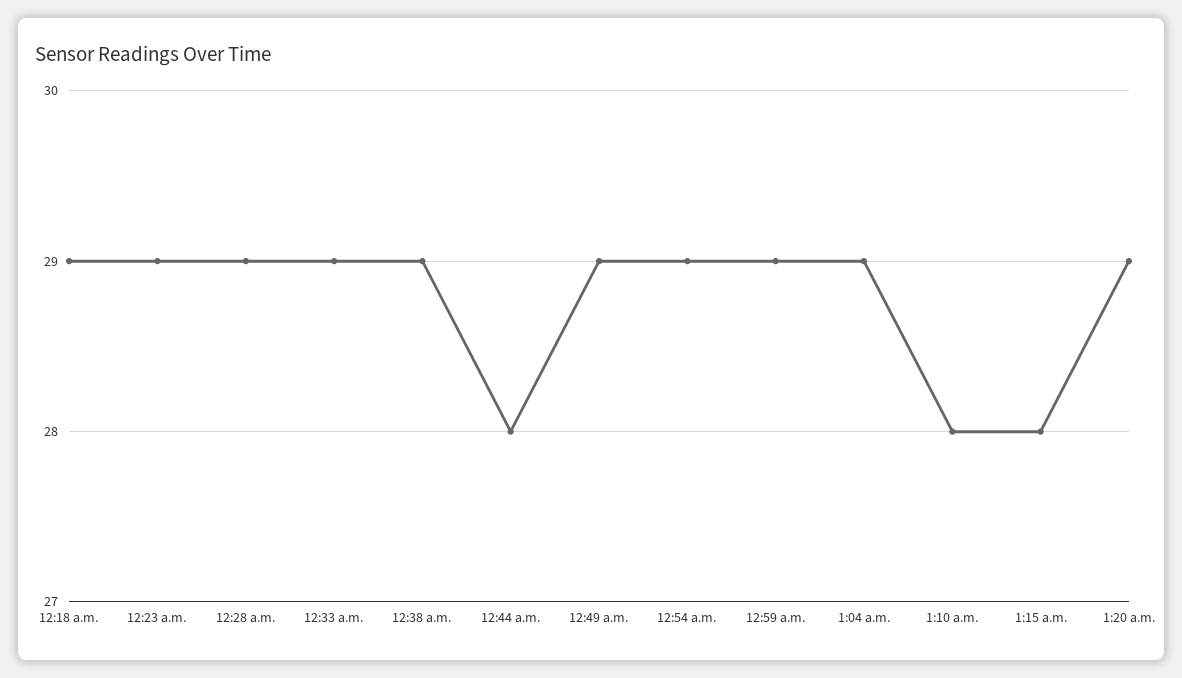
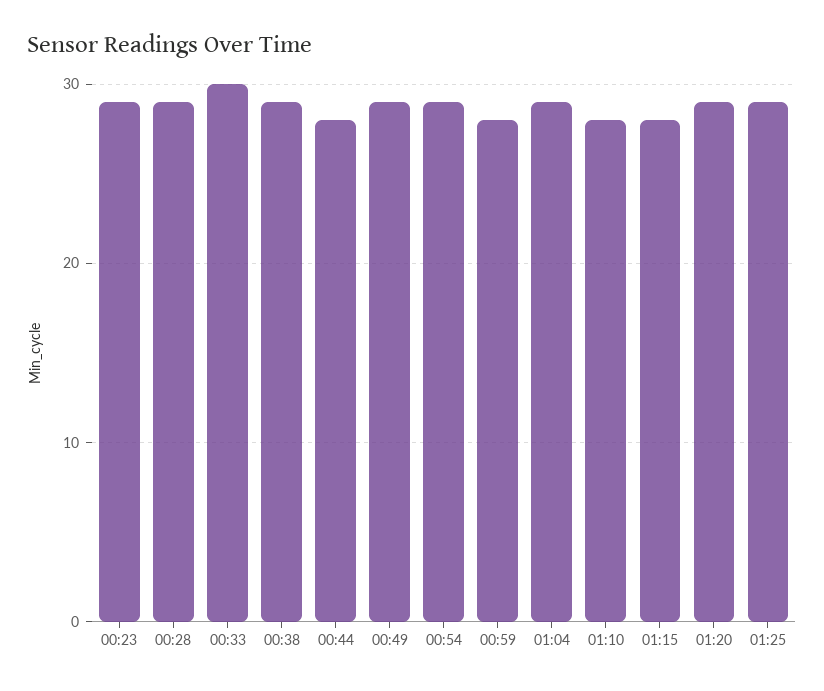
12:18 a.m.: 29 -> none
12:33 a.m.: 29 -> 30
12:59 a.m.: 29 -> 28
01:25: none -> 29

